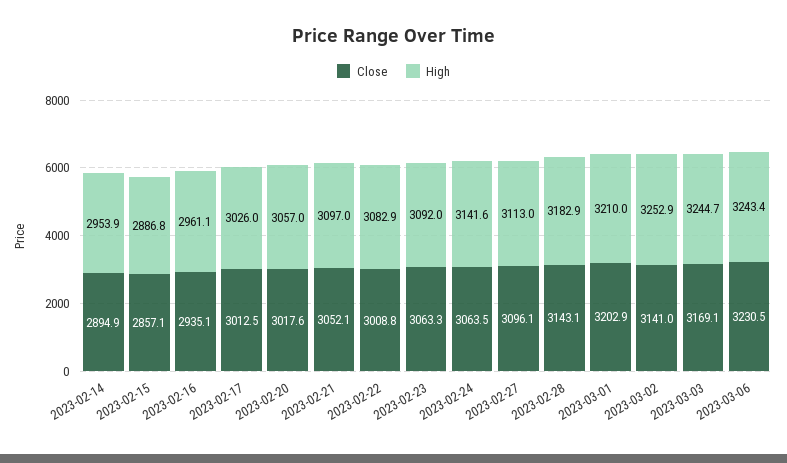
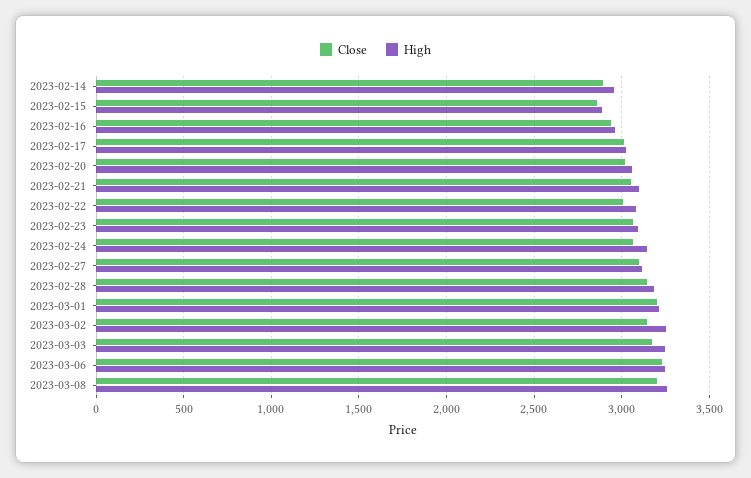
Close, 2023-03-08: none -> 3200
High, 2023-03-08: none -> 3250

